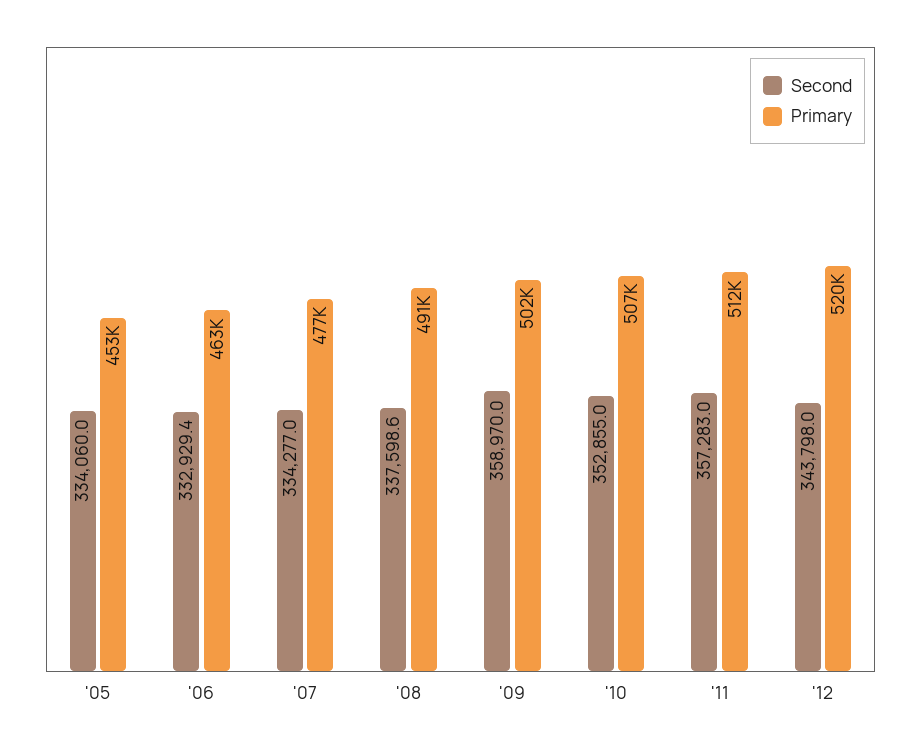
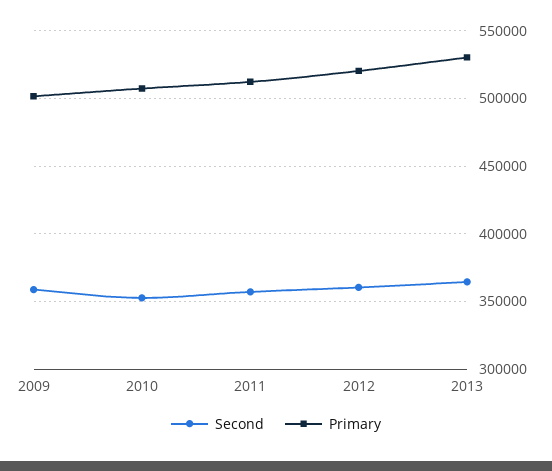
Second, '05: 334060 -> none
Primary, '05: 453000 -> none
Second, '06: 332929.4 -> none
Primary, '06: 463000 -> none
Second, '07: 334277 -> none
Primary, '07: 477000 -> none
Second, '08: 337598.6 -> none
Primary, '08: 491000 -> none
Second, '12: 343798 -> 360000
Second, 2013: none -> 365000
Primary, 2013: none -> 530000

